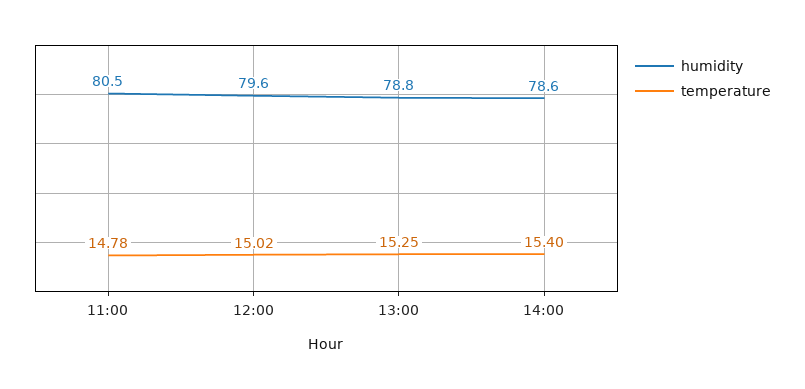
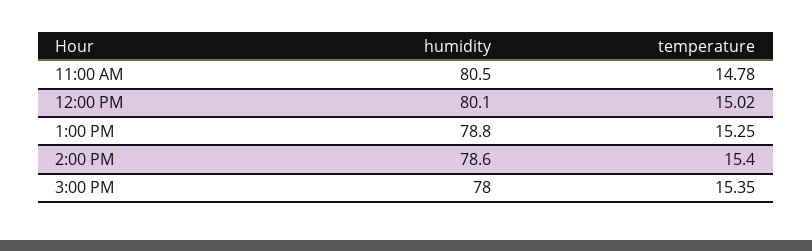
humidity, 12:00: 79.6 -> 80.1
humidity, 3:00 PM: none -> 78
temperature, 3:00 PM: none -> 15.35

